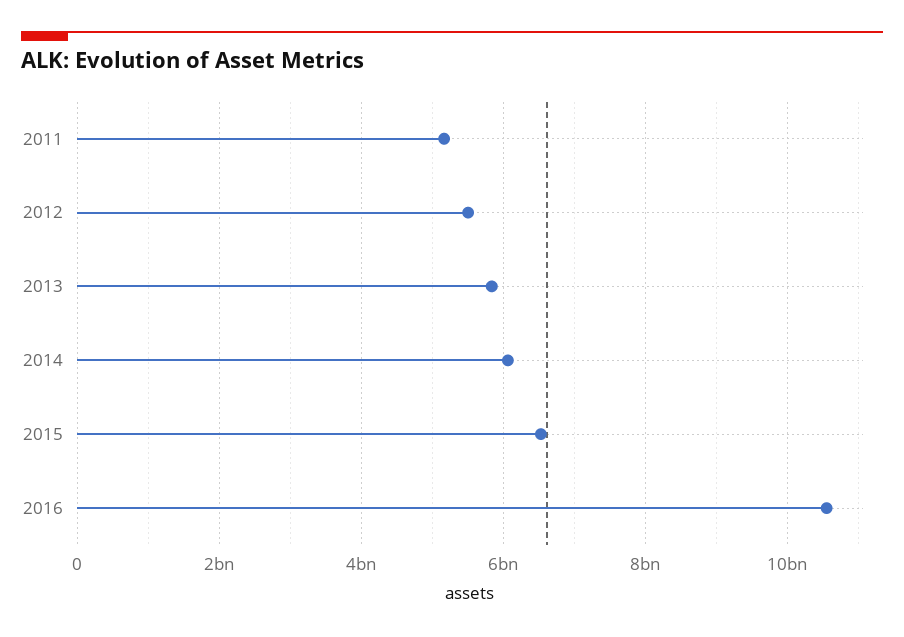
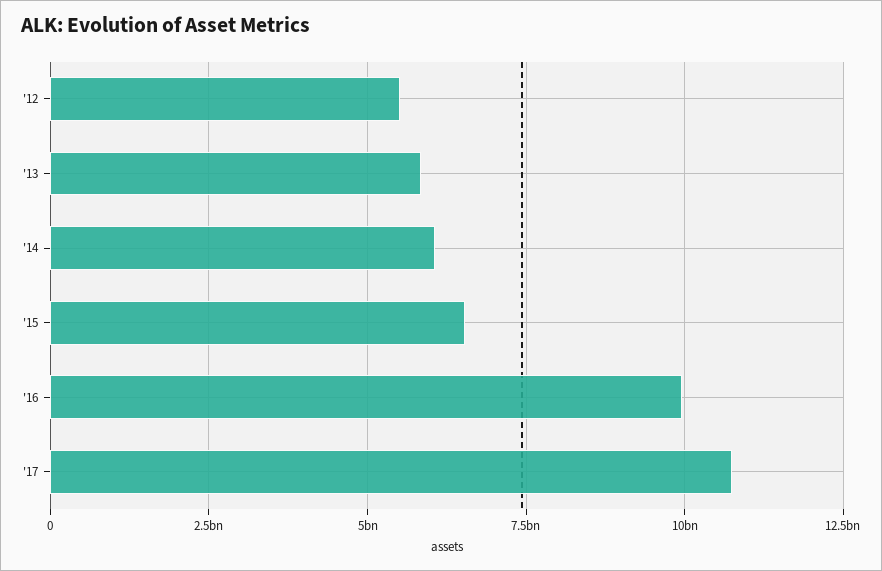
2011: 5200000000 -> none
2016: 10600000000 -> 10000000000
'17: none -> 10750000000

